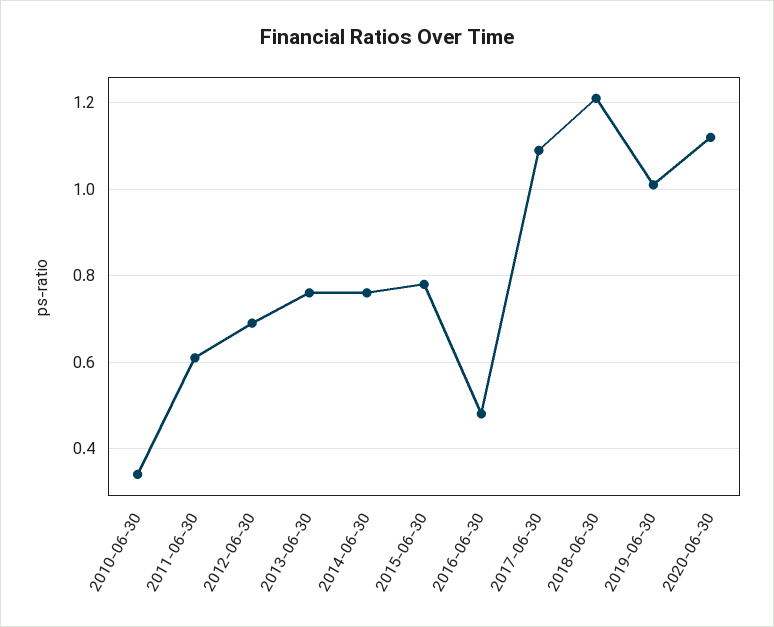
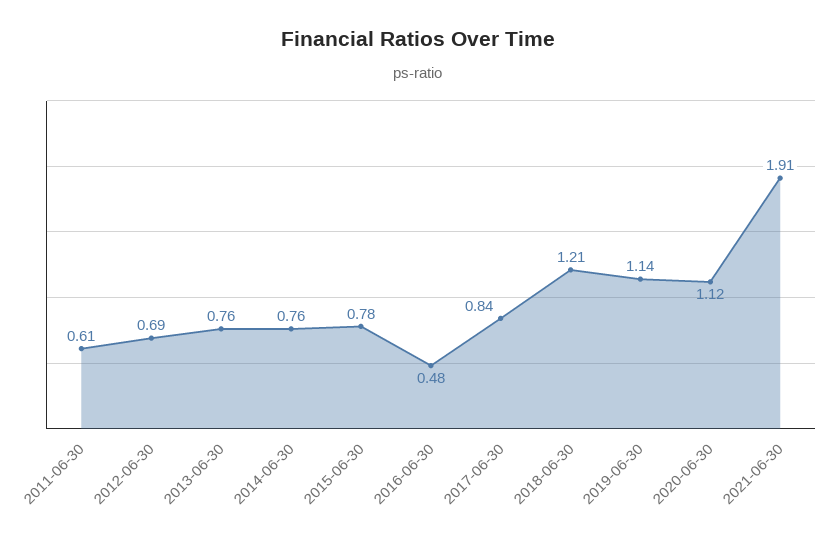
2010-06-30: 0.35 -> none
2017-06-30: 1.1 -> 0.84
2019-06-30: 1 -> 1.14
2021-06-30: none -> 1.91

